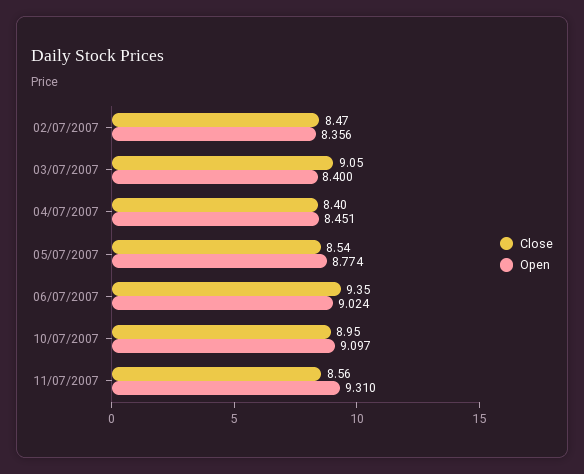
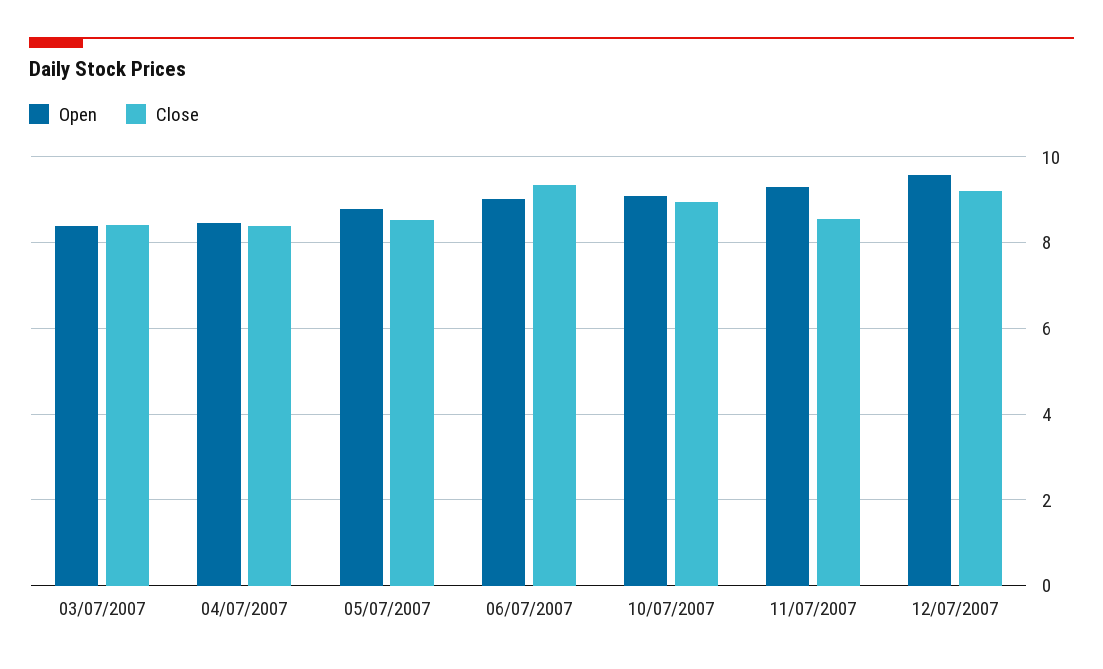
Close, 02/07/2007: 8.47 -> none
Open, 02/07/2007: 8.356 -> none
Close, 03/07/2007: 9.05 -> 8.4
Open, 12/07/2007: none -> 9.6
Close, 12/07/2007: none -> 9.2

